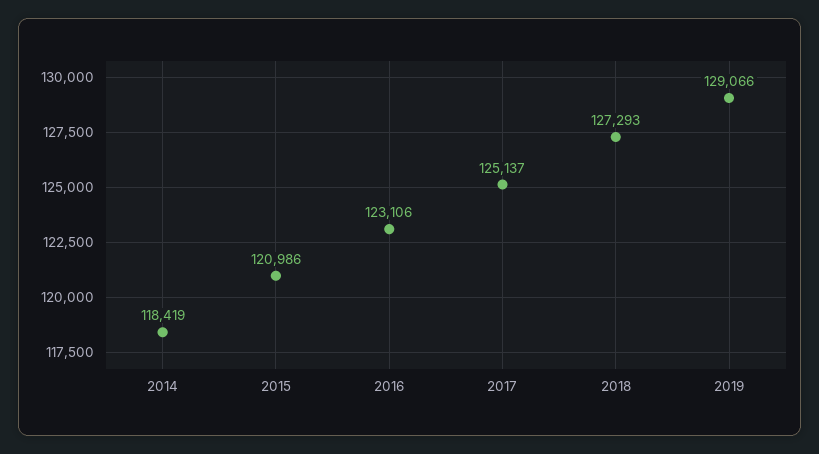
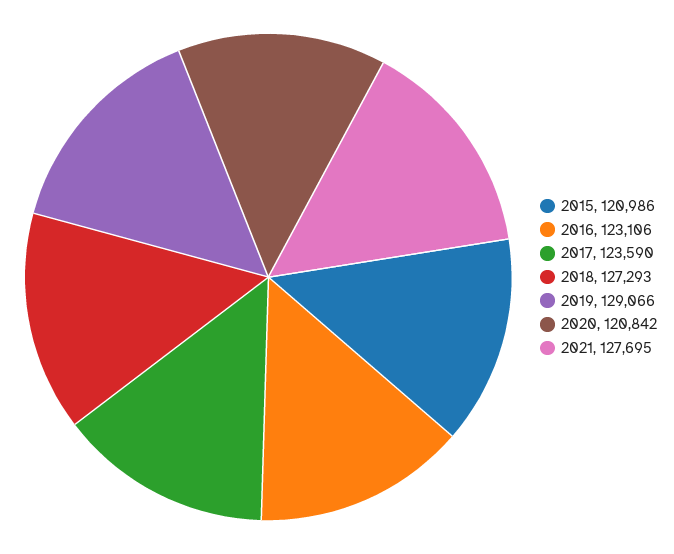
2014: 118419 -> none
2017: 125137 -> 123590
2020: none -> 120842
2021: none -> 127695

